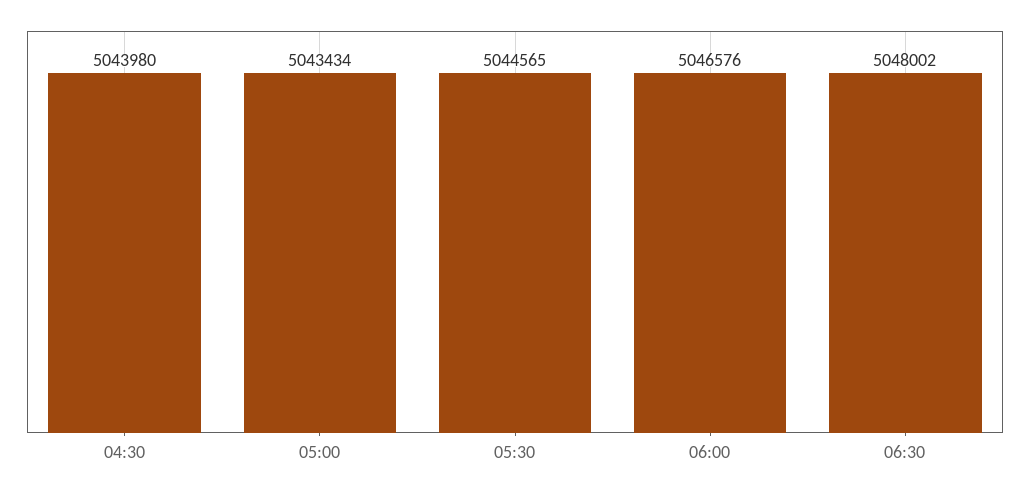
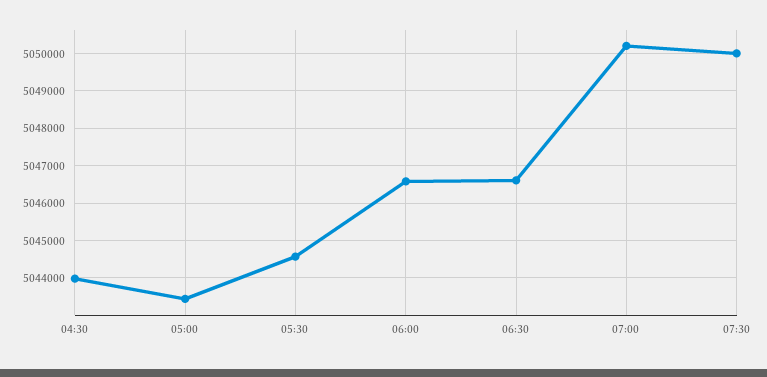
06:30: 5048002 -> 5046600
07:00: none -> 5050200
07:30: none -> 5050000

